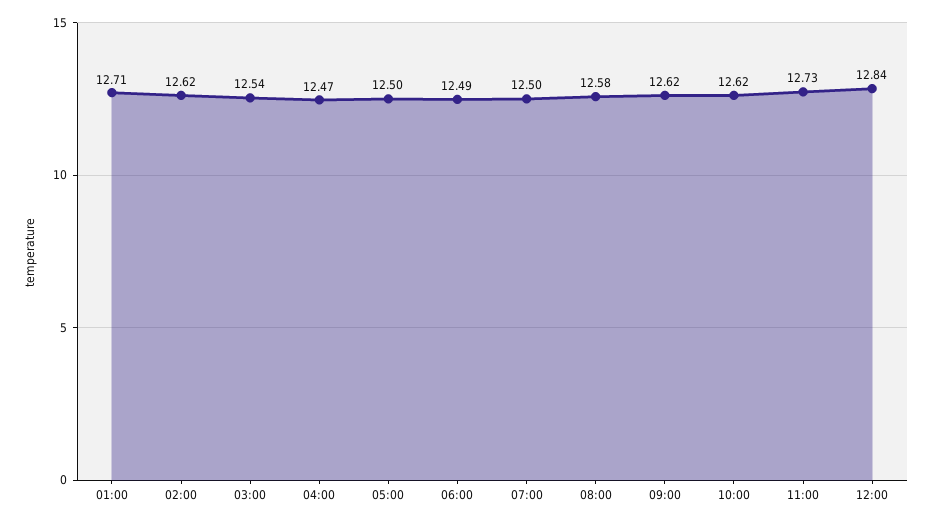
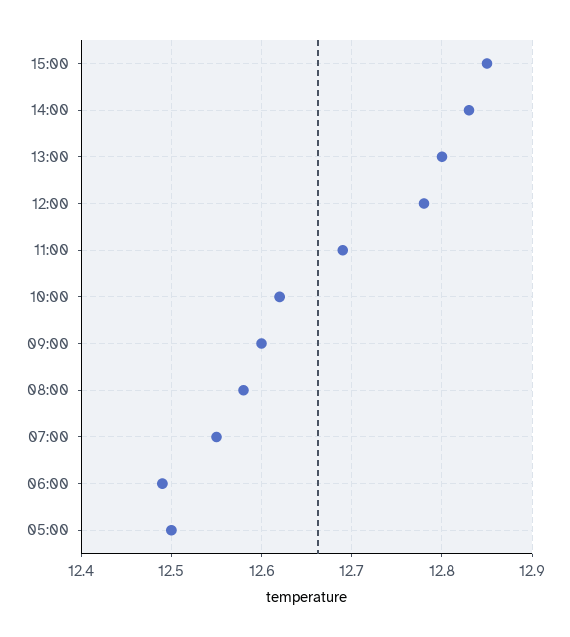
01:00: 12.71 -> none
02:00: 12.62 -> none
03:00: 12.54 -> none
04:00: 12.47 -> none
07:00: 12.5 -> 12.55
09:00: 12.62 -> 12.6
11:00: 12.73 -> 12.69
12:00: 12.84 -> 12.78
15:00: none -> 12.85
14:00: none -> 12.83
13:00: none -> 12.8

